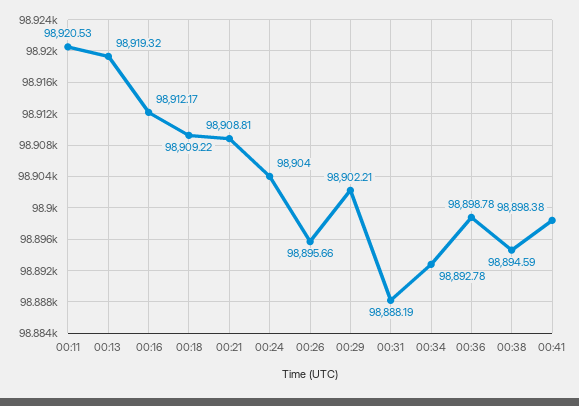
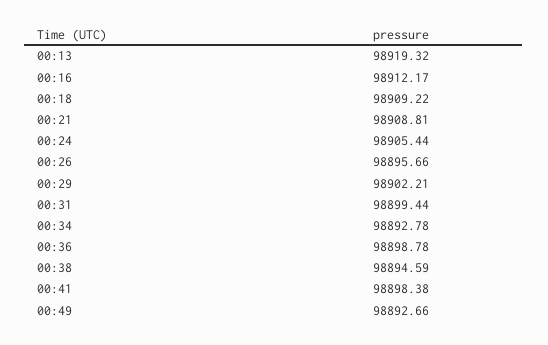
00:11: 98920.53 -> none
00:24: 98904 -> 98905.44
00:31: 98888.19 -> 98899.44
00:49: none -> 98892.66

